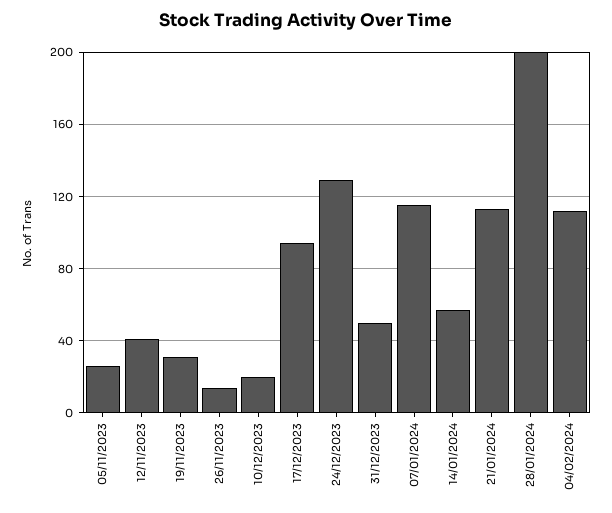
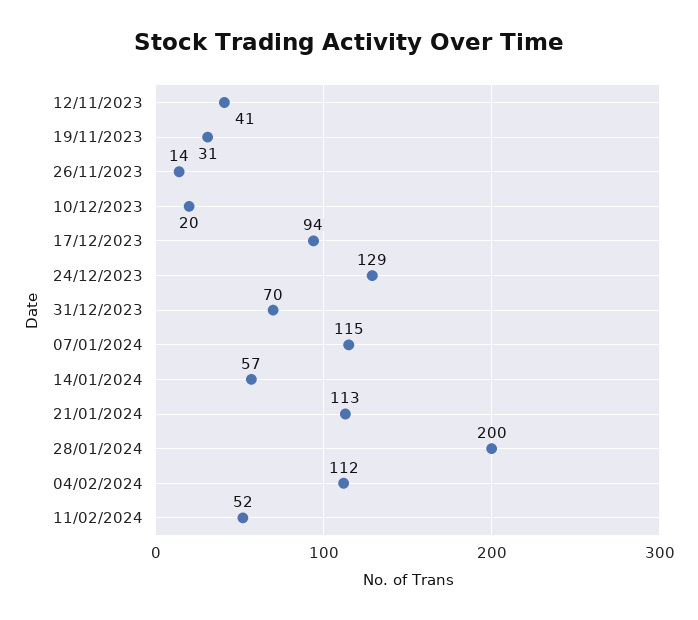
05/11/2023: 25 -> none
31/12/2023: 50 -> 70
11/02/2024: none -> 52

